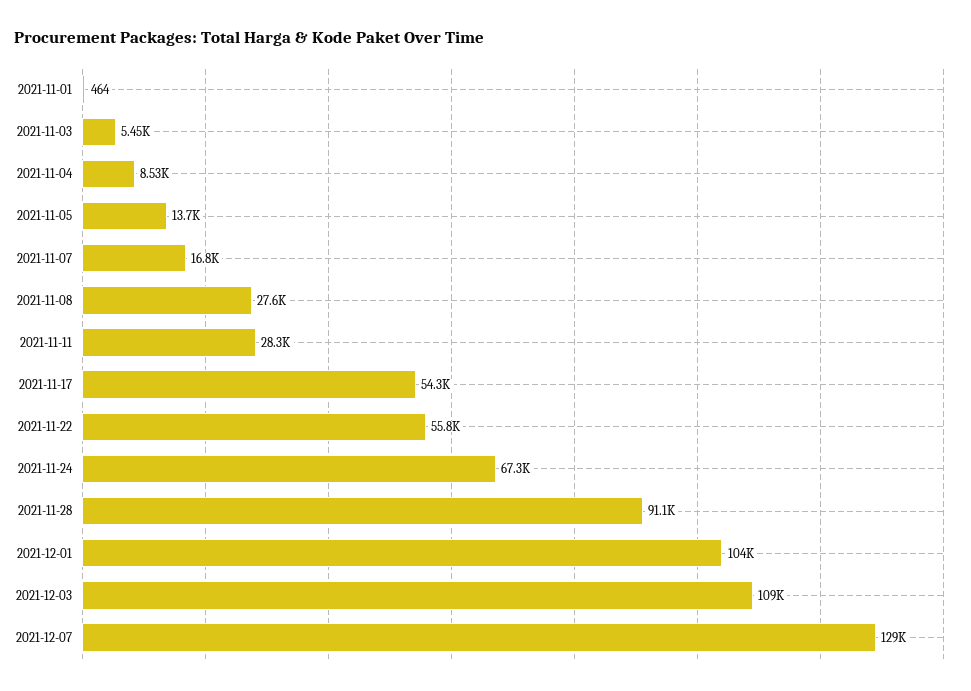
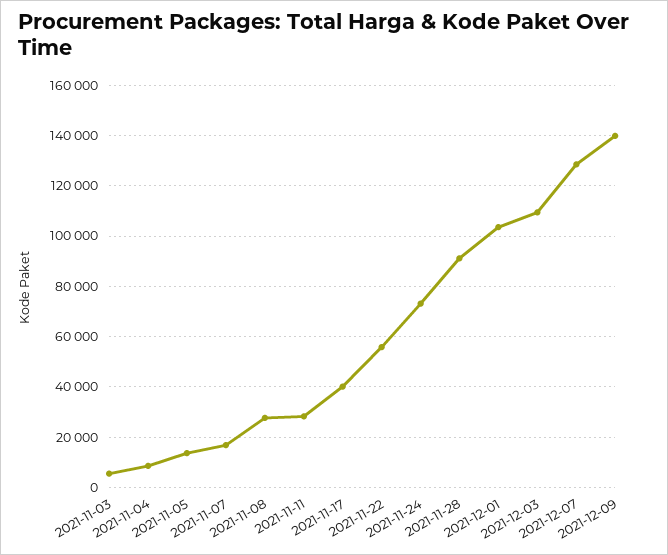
2021-11-01: 464 -> none
2021-11-17: 54300 -> 40000
2021-11-24: 67300 -> 72500
2021-12-09: none -> 140000

